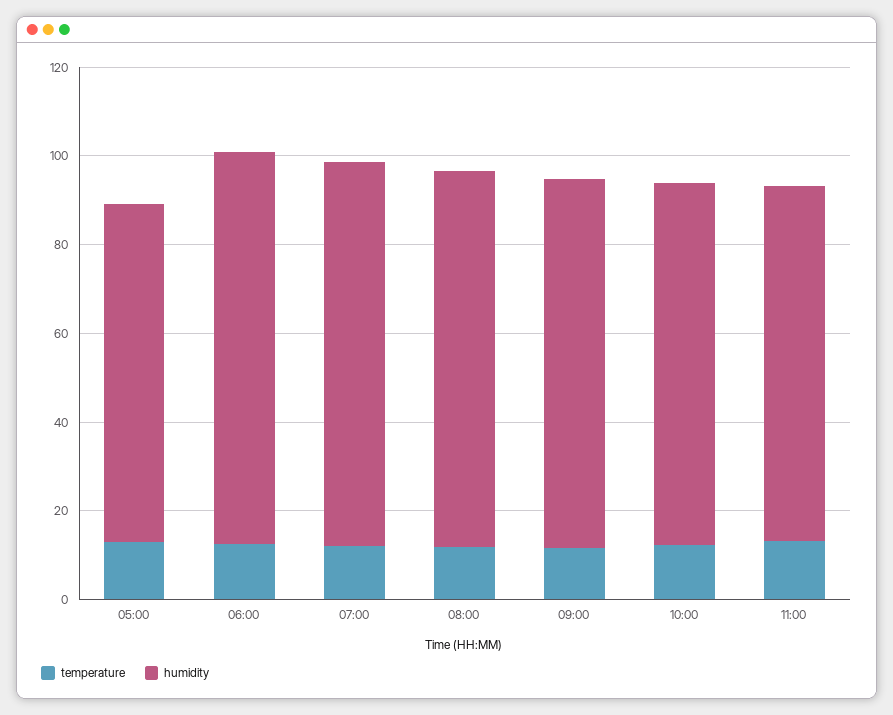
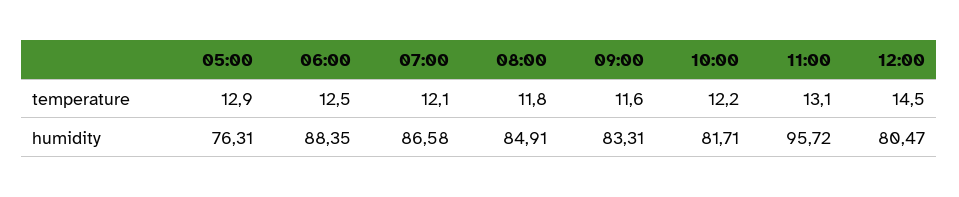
humidity, 11:00: 80 -> 95.72
temperature, 12:00: none -> 14.5
humidity, 12:00: none -> 80.47

